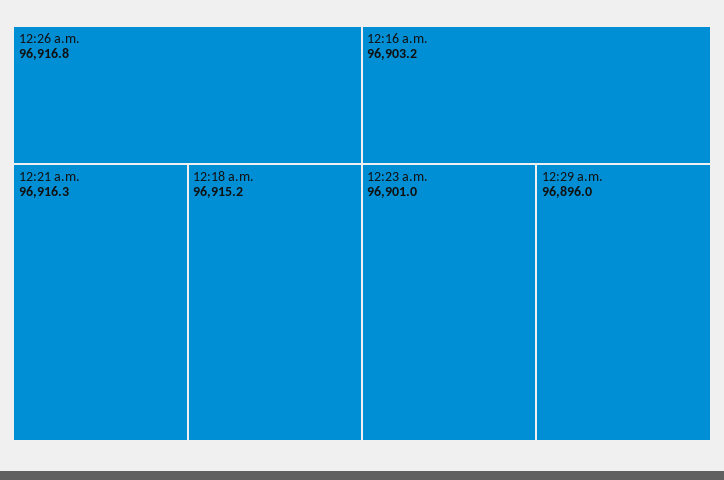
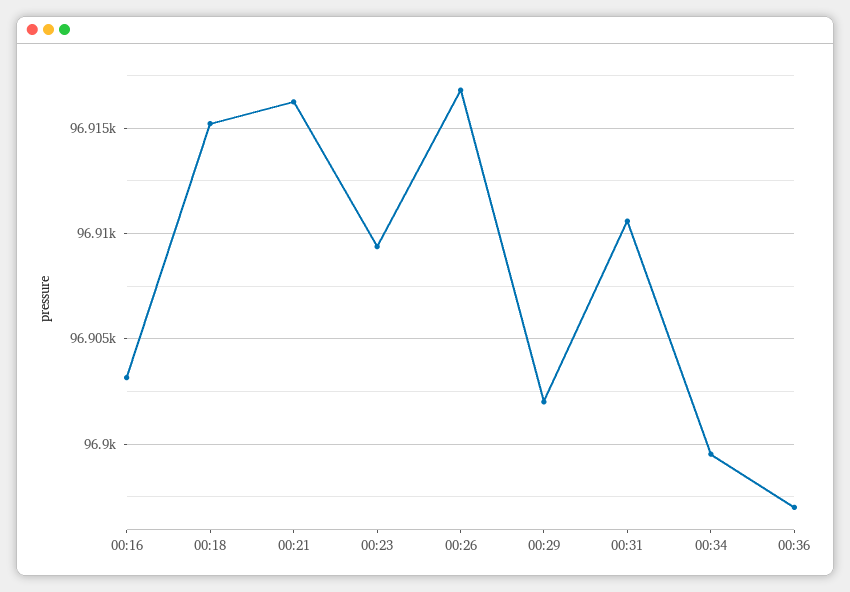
12:23 a.m.: 96901 -> 96909.5
12:29 a.m.: 96896 -> 96902
00:31: none -> 96910.5
00:34: none -> 96899.5
00:36: none -> 96897

